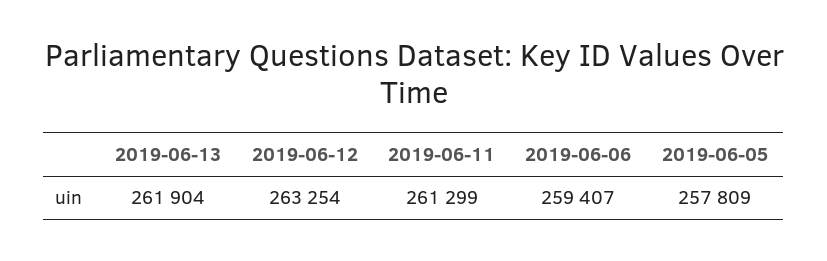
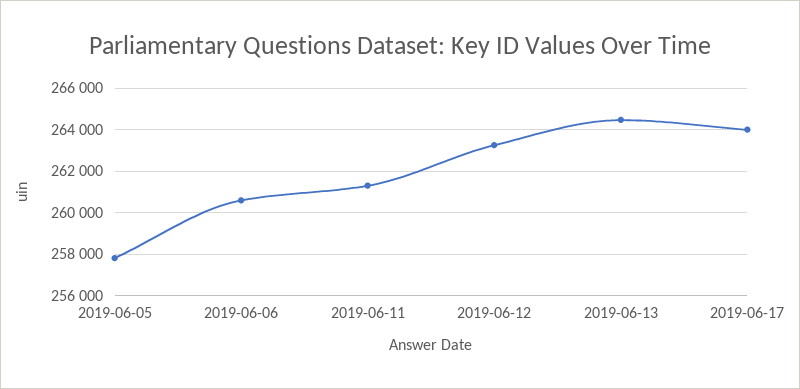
2019-06-13: 261904 -> 264500
2019-06-06: 259407 -> 260500
2019-06-17: none -> 264000

